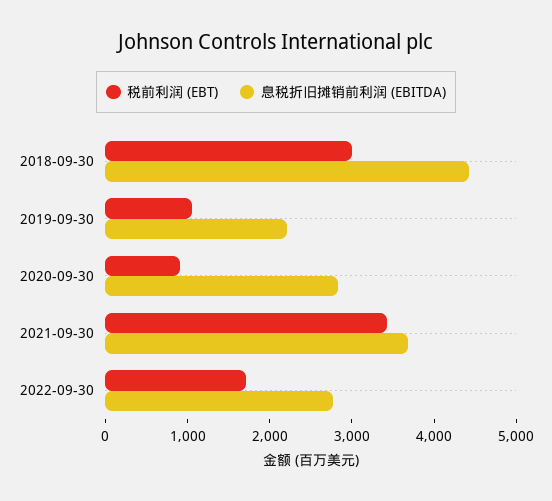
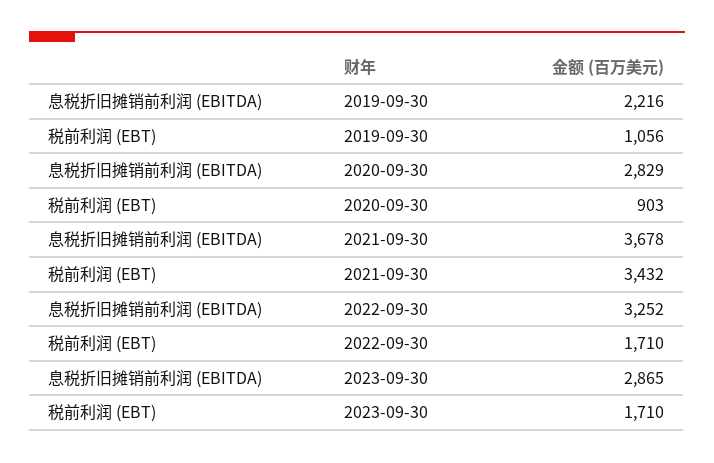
税前利润 (EBT), 2018-09-30: 3000 -> none
息税折旧摊销前利润 (EBITDA), 2018-09-30: 4400 -> none
息税折旧摊销前利润 (EBITDA), 2022-09-30: 2800 -> 3252
息税折旧摊销前利润 (EBITDA), 2023-09-30: none -> 2865
税前利润 (EBT), 2023-09-30: none -> 1710

